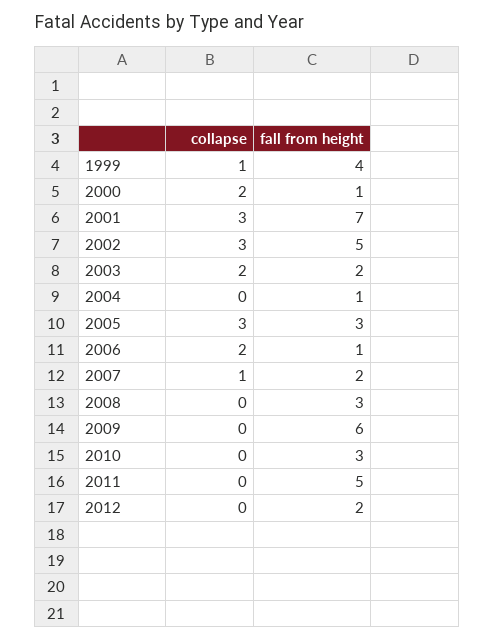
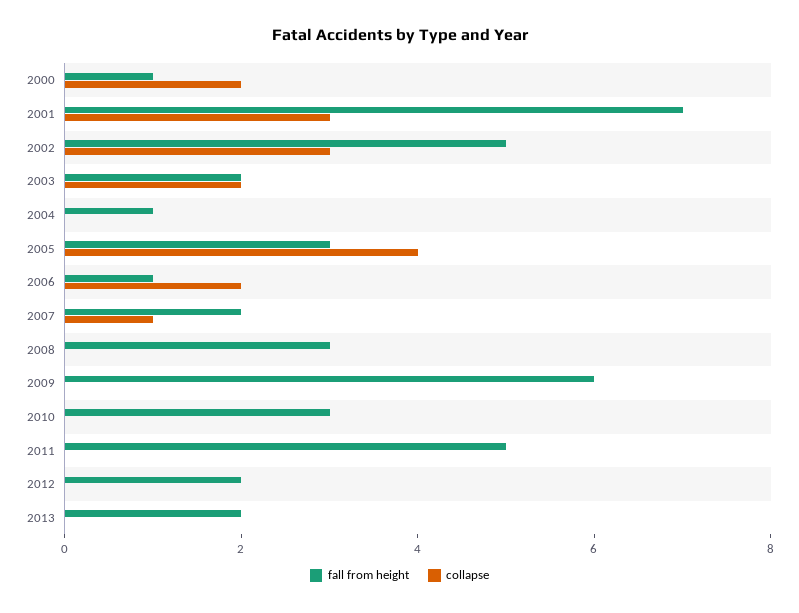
collapse, 1999: 1 -> none
fall from height, 1999: 4 -> none
collapse, 2005: 3 -> 4
fall from height, 2013: none -> 2
collapse, 2013: none -> 0

